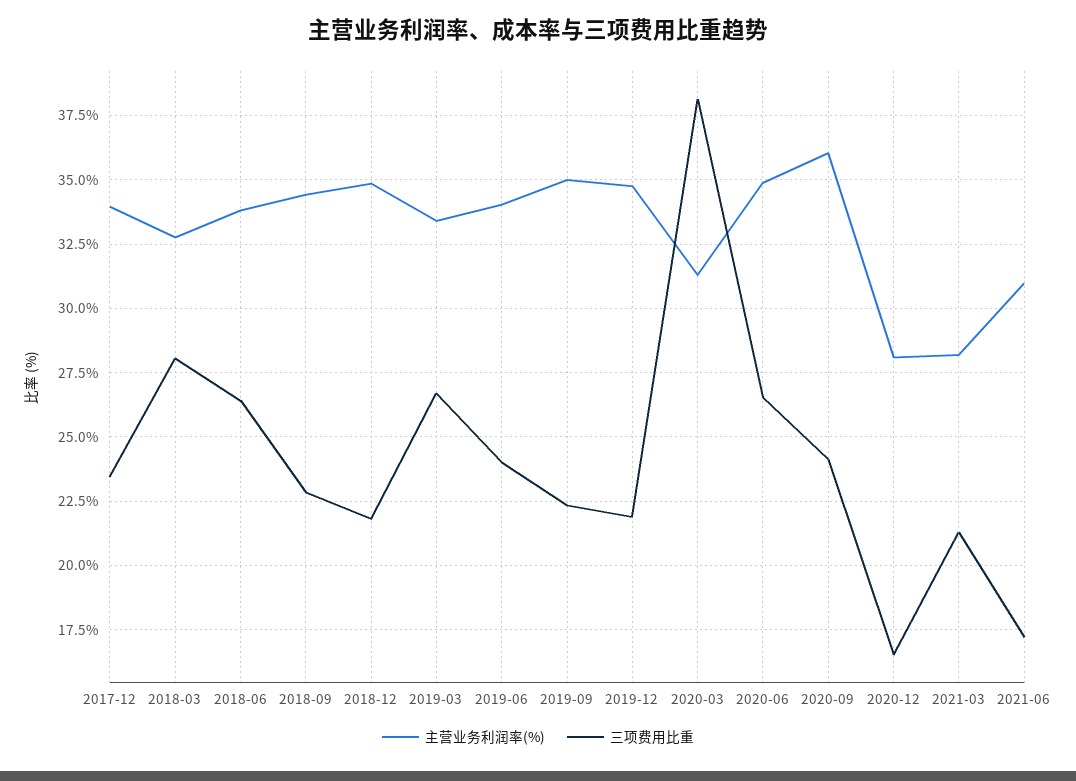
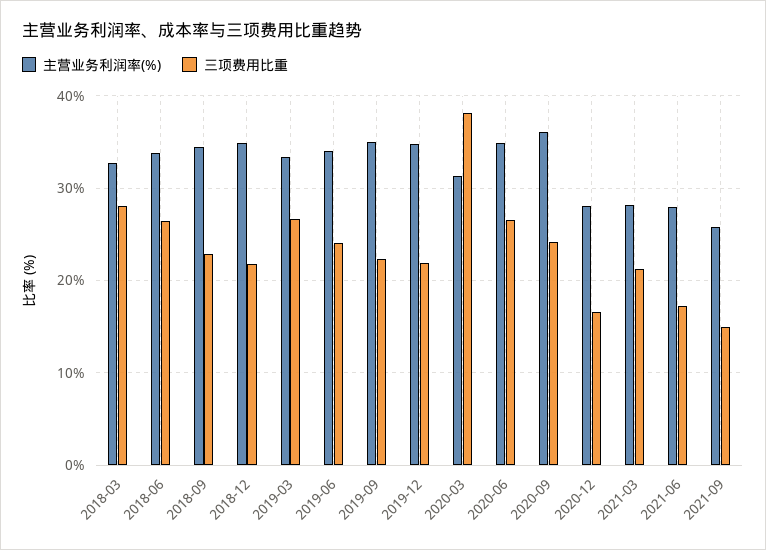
主营业务利润率(%), 2017-12: 34 -> none
三项费用比重, 2017-12: 23.5 -> none
主营业务利润率(%), 2021-06: 31 -> 28
主营业务利润率(%), 2021-09: none -> 26
三项费用比重, 2021-09: none -> 15

